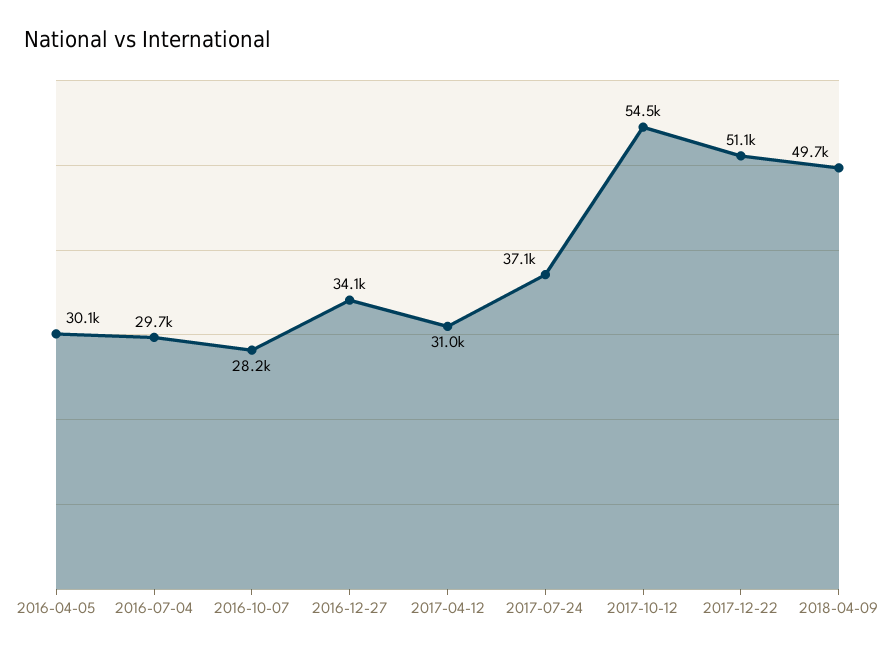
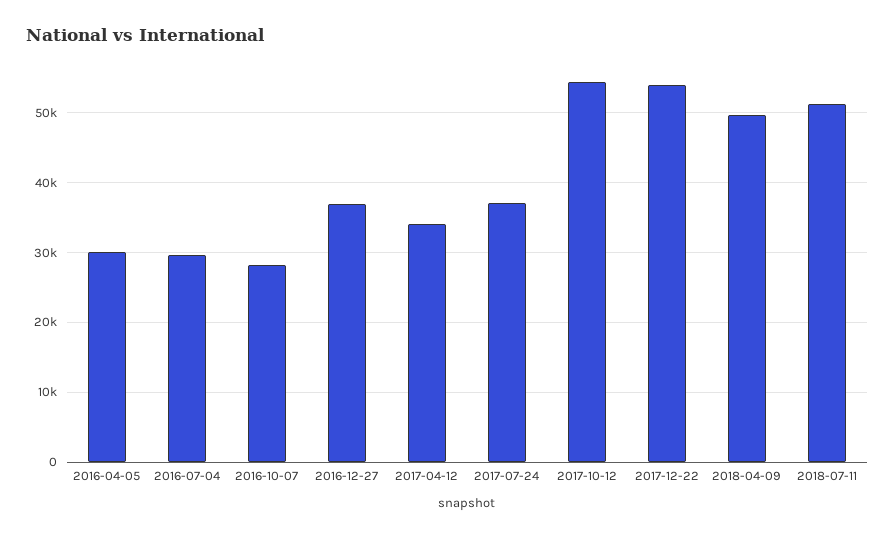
2016-12-27: 34100 -> 37000
2017-04-12: 31000 -> 34000
2017-12-22: 51100 -> 54000
2018-07-11: none -> 51000

